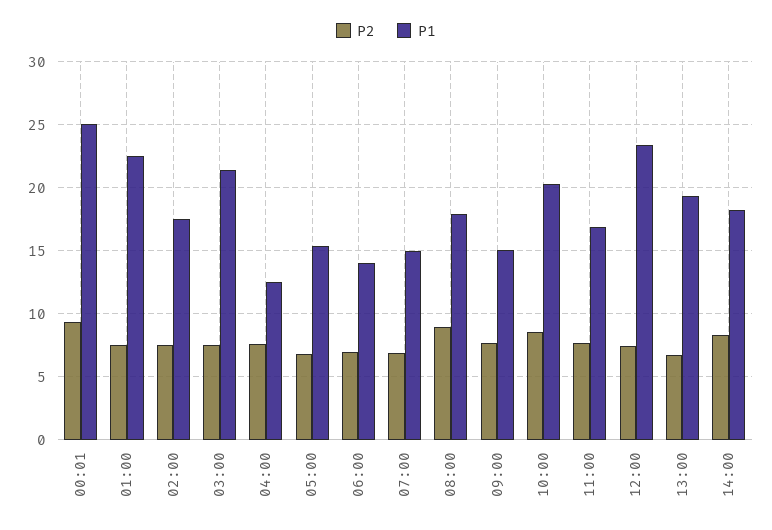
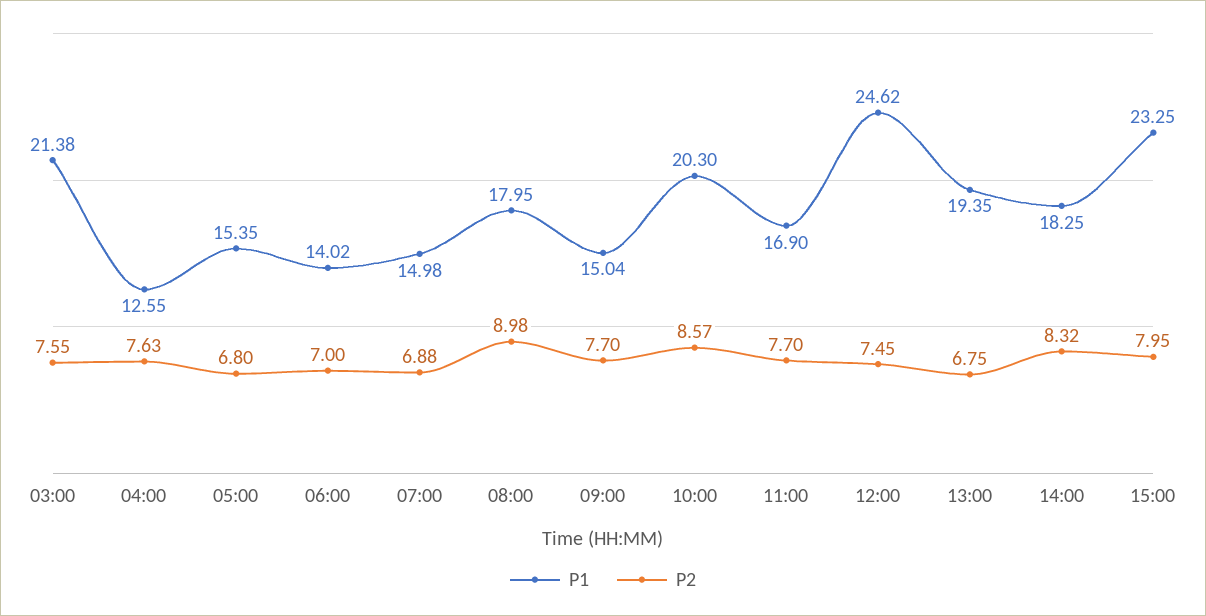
P2, 00:01: 9.5 -> none
P1, 00:01: 25 -> none
P2, 01:00: 7.5 -> none
P1, 01:00: 22.5 -> none
P2, 02:00: 7.5 -> none
P1, 02:00: 17.5 -> none
P1, 12:00: 23.5 -> 24.62
P1, 15:00: none -> 23.25
P2, 15:00: none -> 7.95

